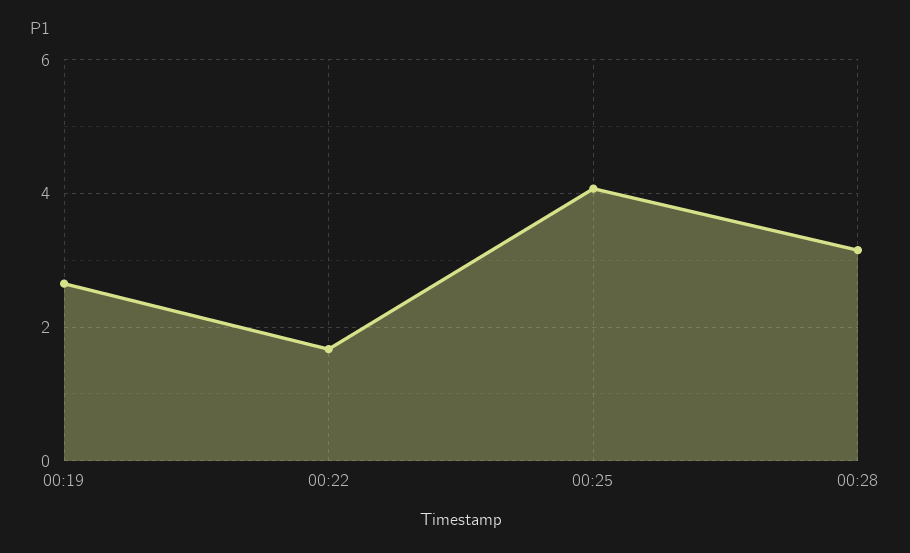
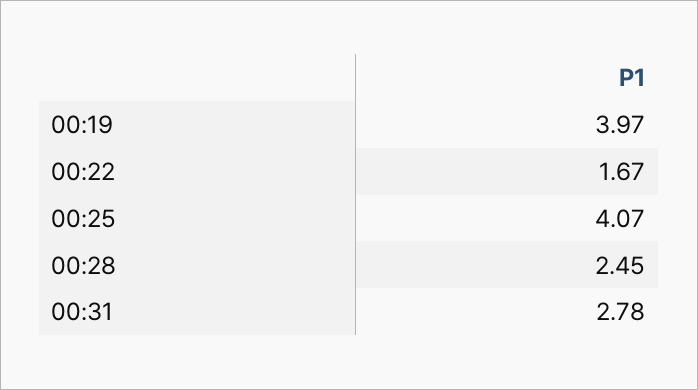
00:19: 2.6 -> 3.97
00:28: 3.2 -> 2.45
00:31: none -> 2.78

